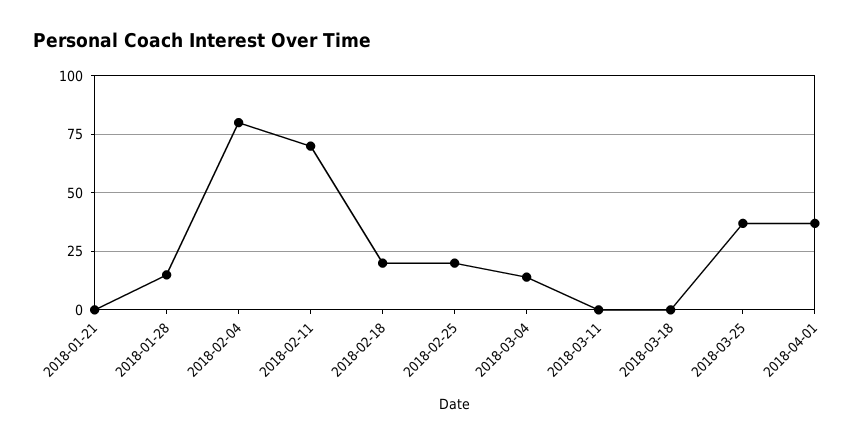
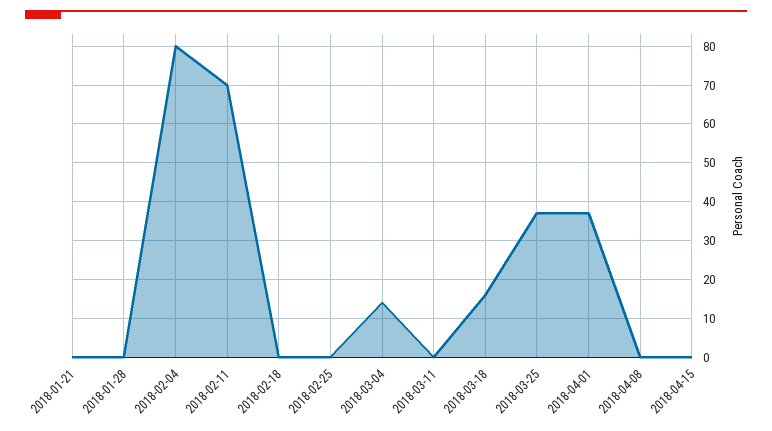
2018-01-28: 15 -> 0
2018-02-18: 20 -> 0
2018-02-25: 20 -> 0
2018-03-18: 0 -> 15
2018-04-08: none -> 0
2018-04-15: none -> 0

